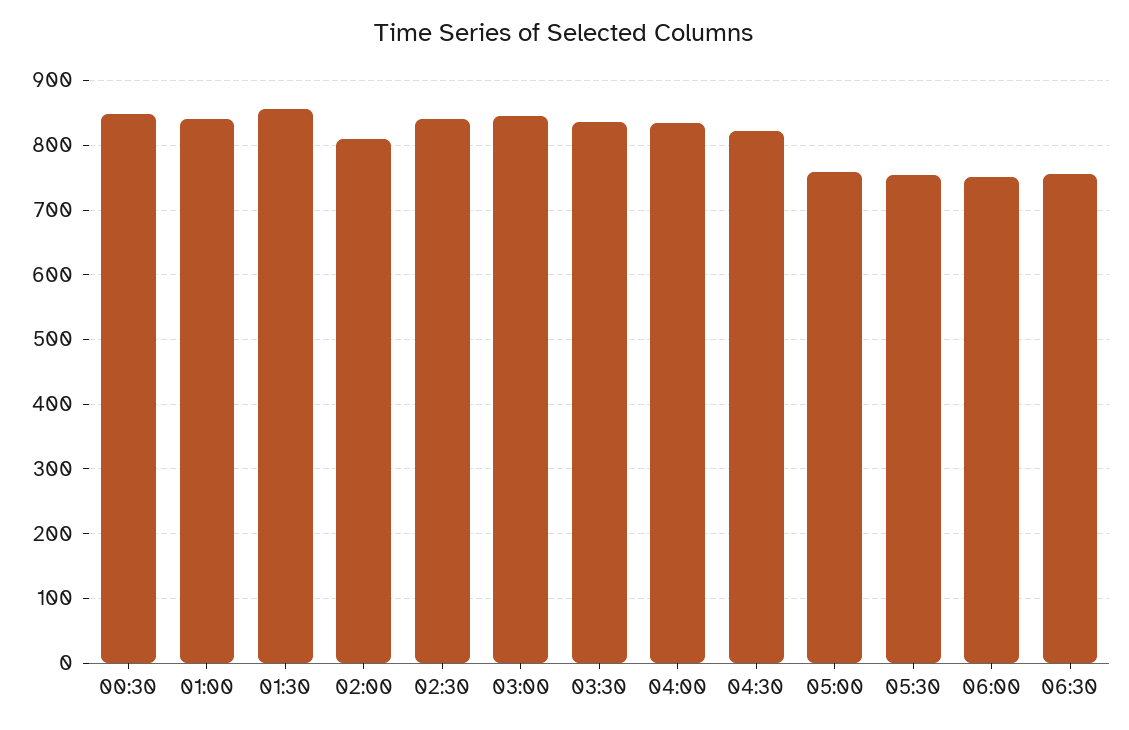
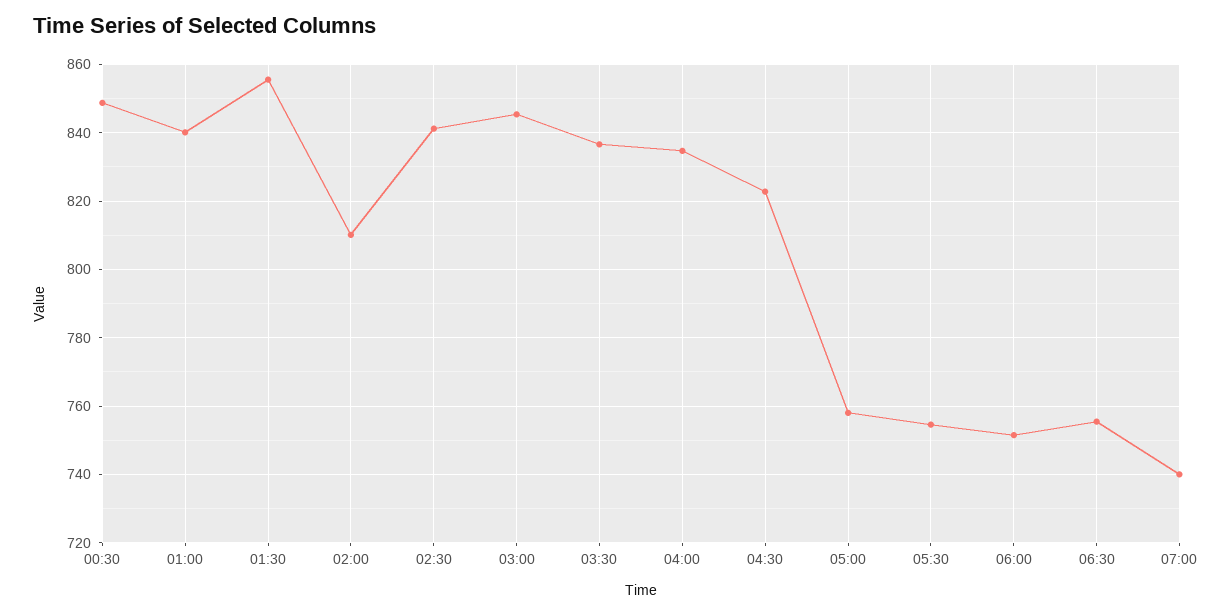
07:00: none -> 740

